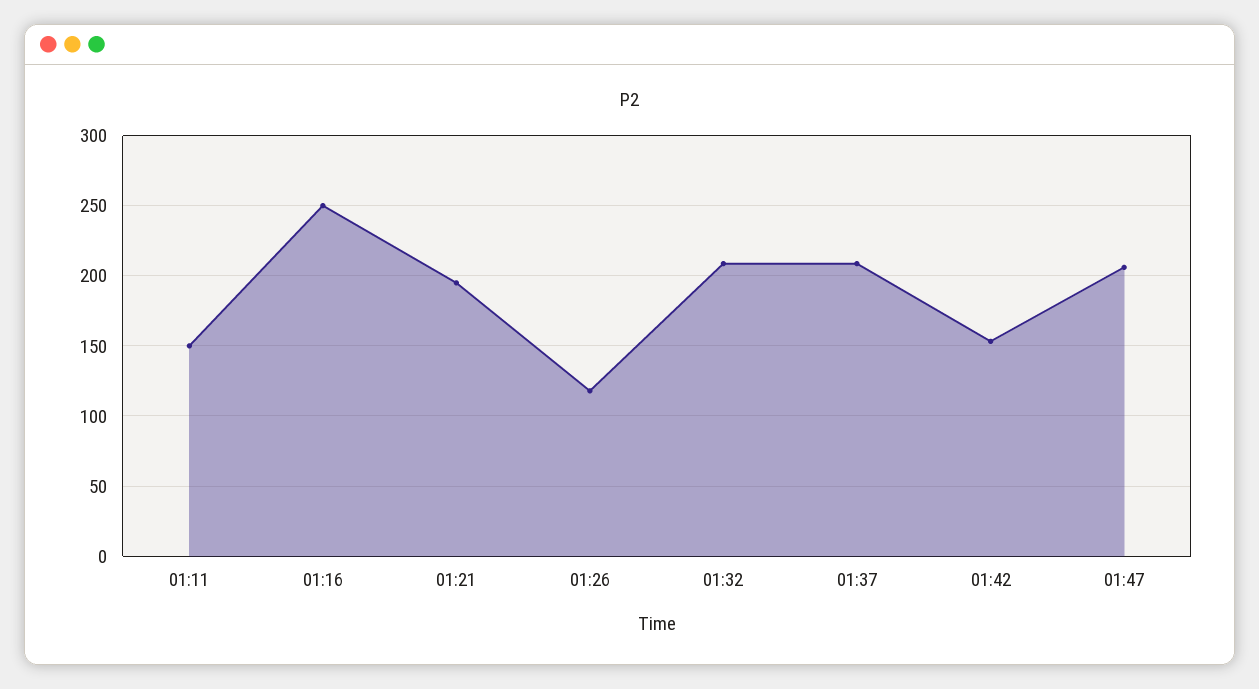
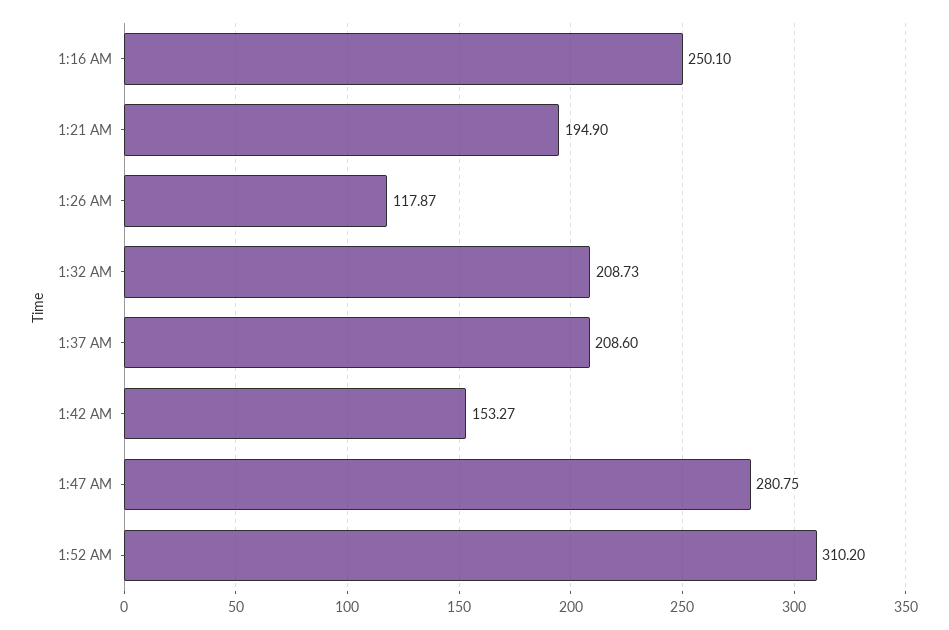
01:11: 150 -> none
01:47: 205 -> 280.75
1:52 AM: none -> 310.2

